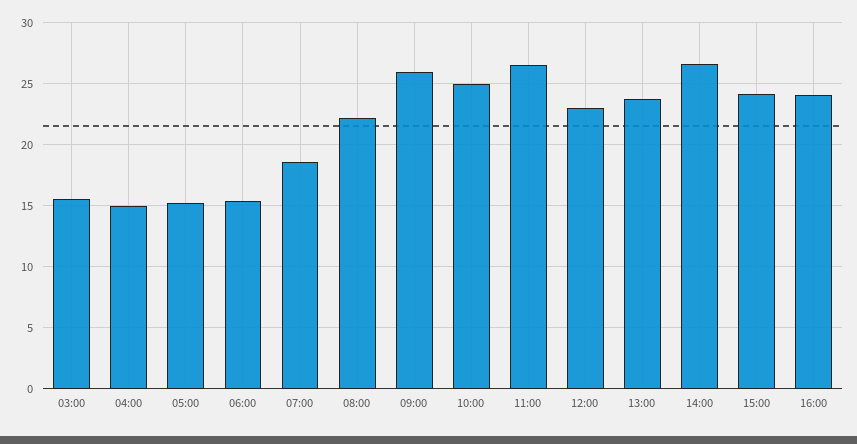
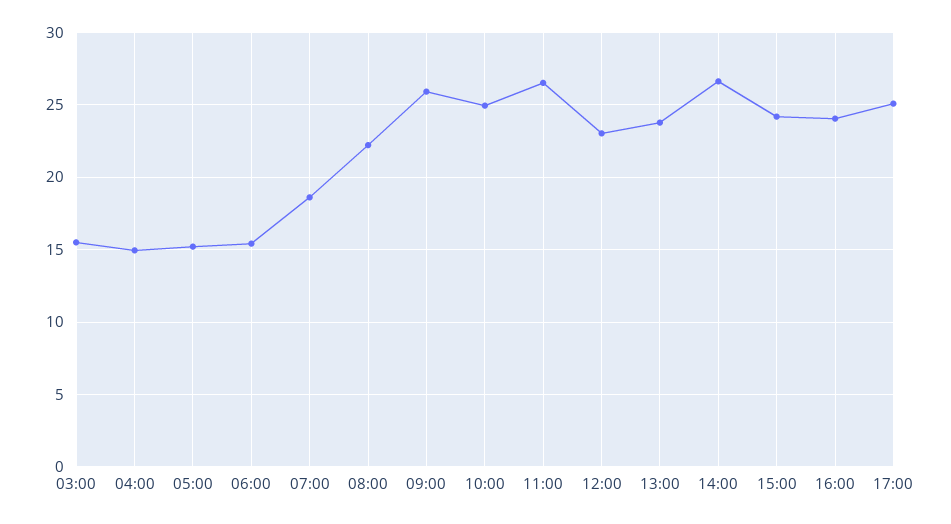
17:00: none -> 25

